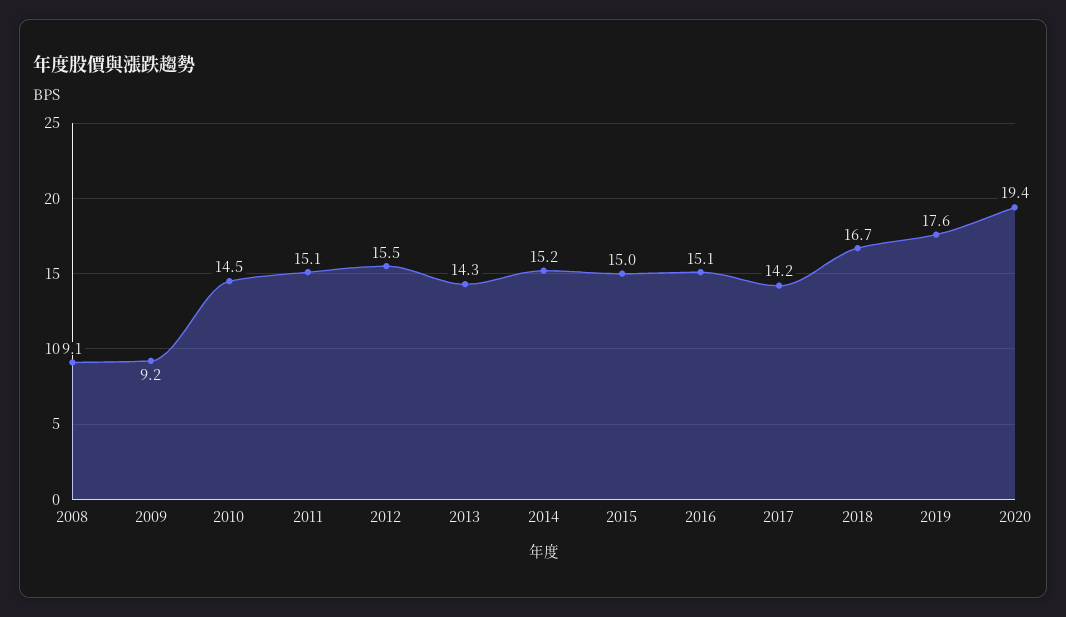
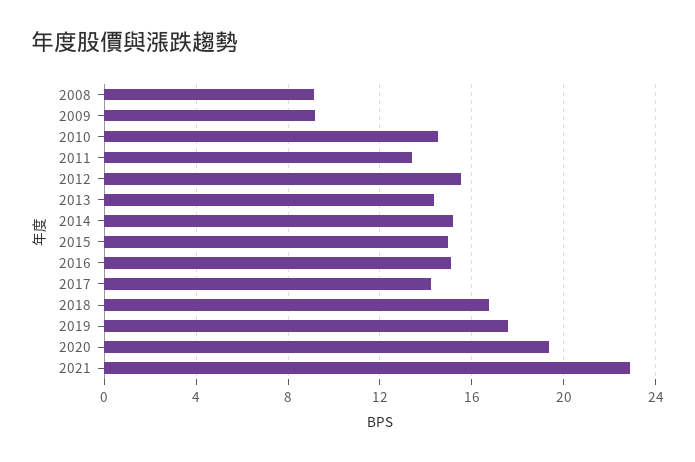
2011: 15.1 -> 13.5
2021: none -> 23

